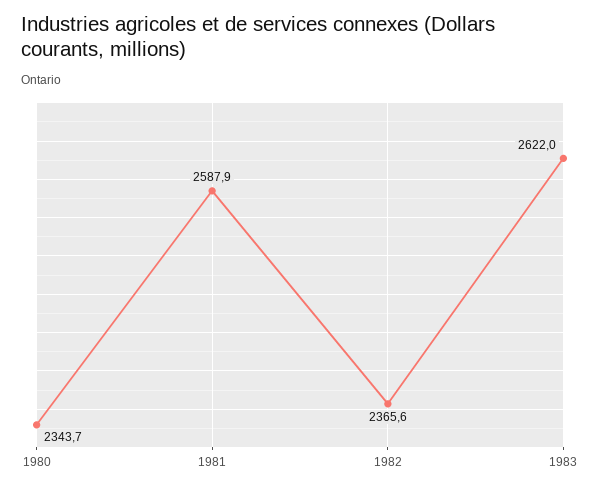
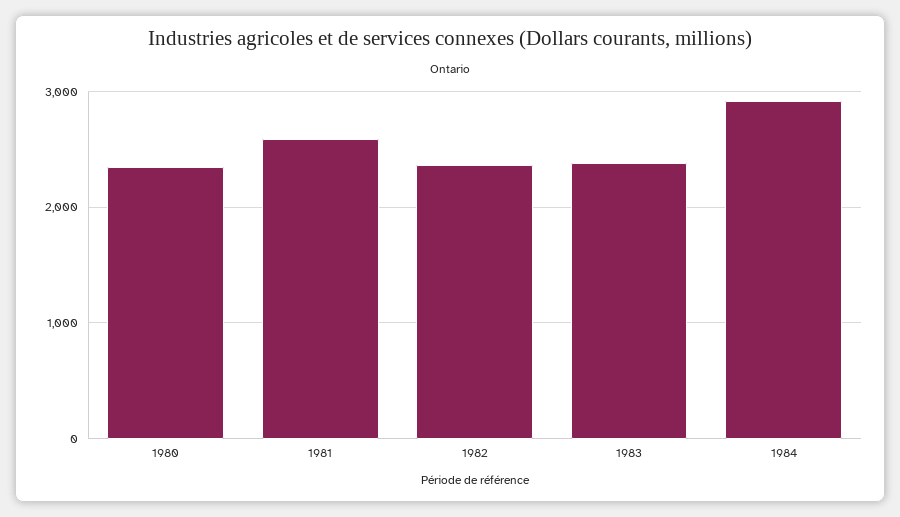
1983: 2622 -> 2400
1984: none -> 2900

